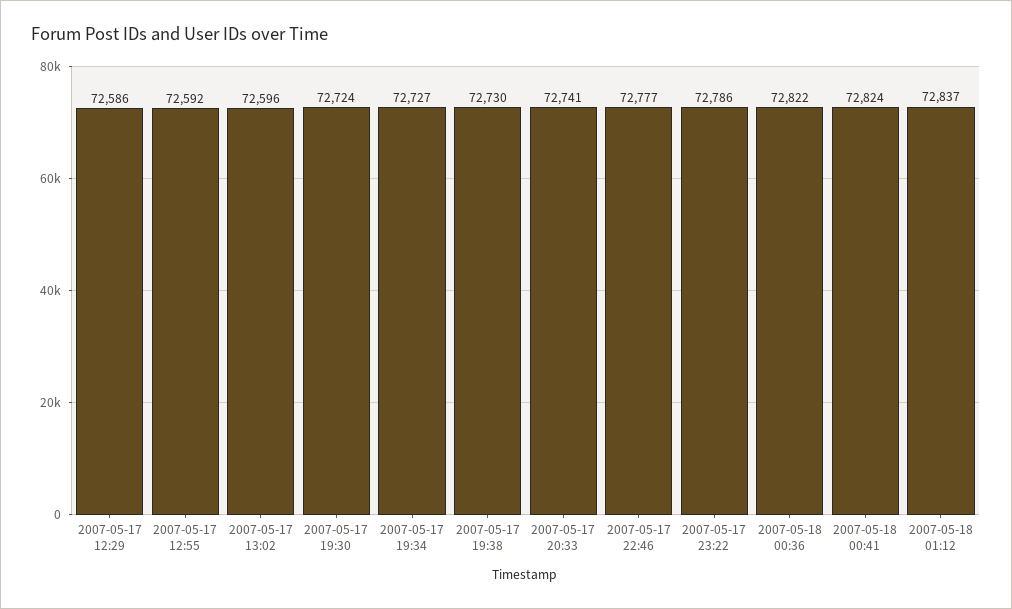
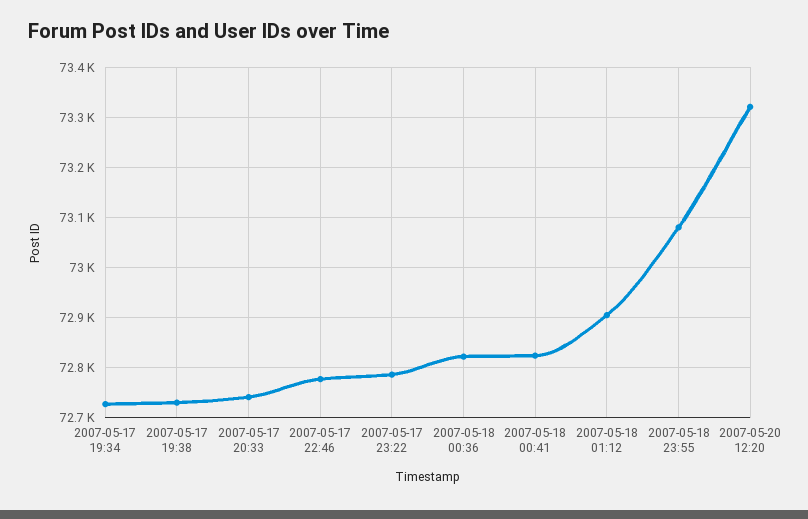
2007-05-17 12:29: 72586 -> none
2007-05-17 12:55: 72592 -> none
2007-05-17 13:02: 72596 -> none
2007-05-17 19:30: 72724 -> none
2007-05-18 01:12: 72837 -> 72900
2007-05-18 23:55: none -> 73080
2007-05-20 12:20: none -> 73320

